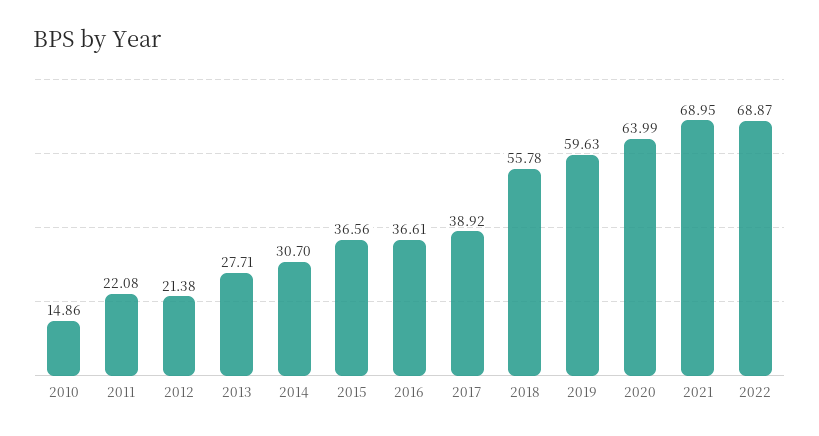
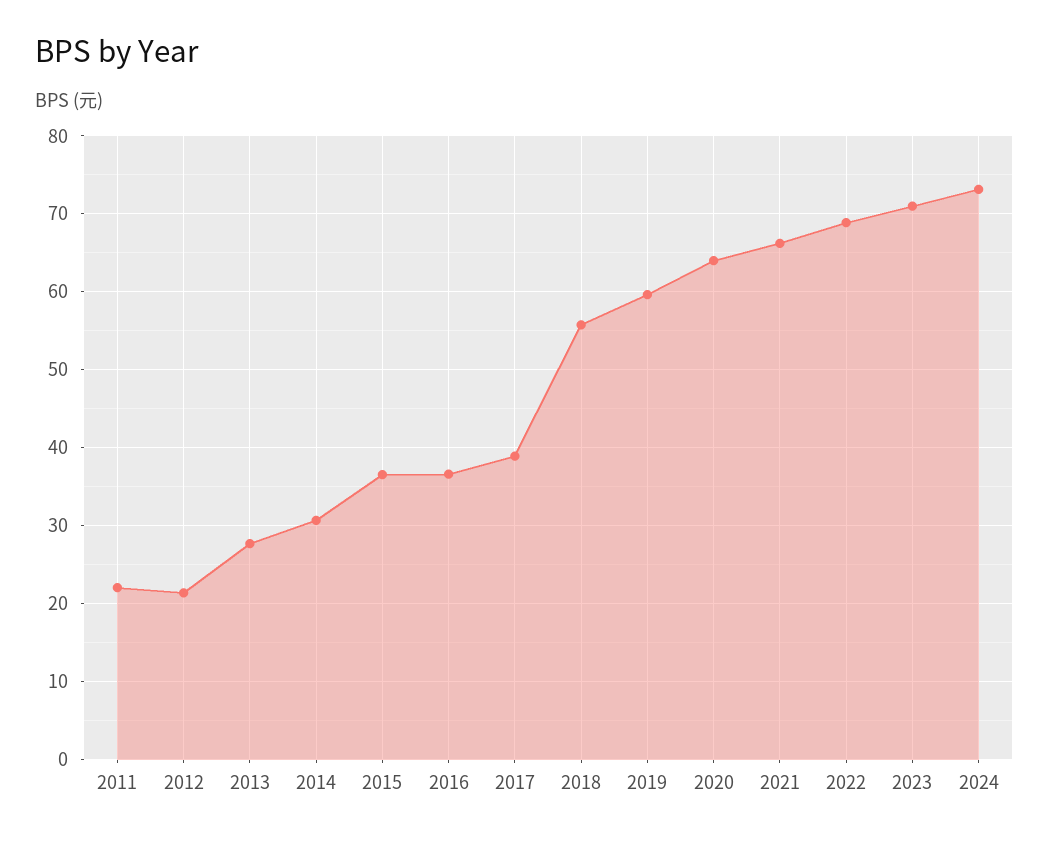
2010: 14.86 -> none
2021: 68.95 -> 66
2023: none -> 71
2024: none -> 73

